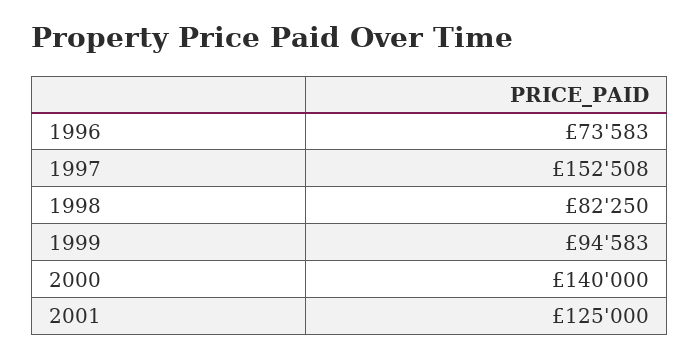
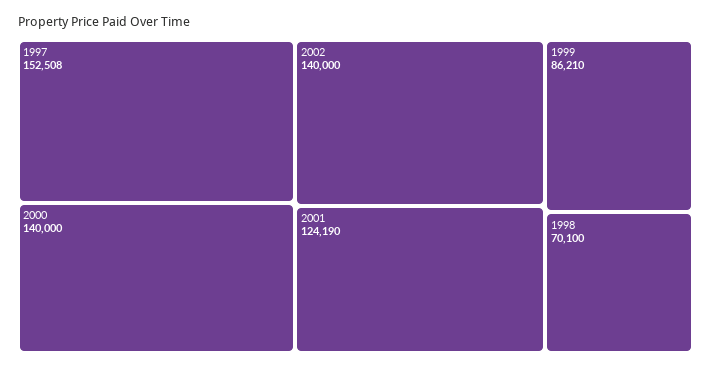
1996: 73583 -> none
1998: 82250 -> 70100
1999: 94583 -> 86210
2001: 125000 -> 124190
2002: none -> 140000

